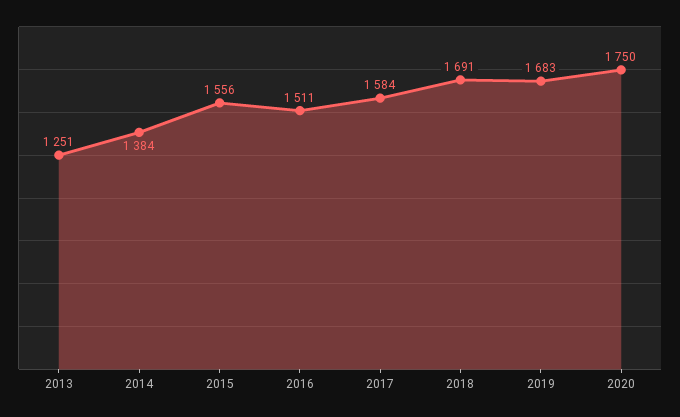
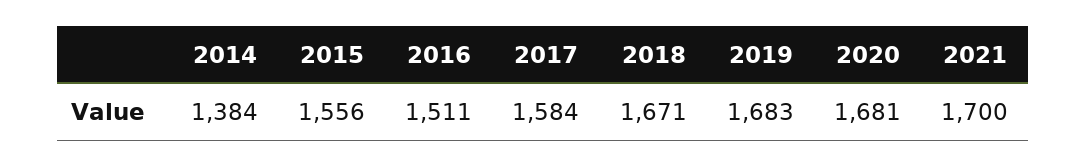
2013: 1251 -> none
2018: 1691 -> 1671
2020: 1750 -> 1681
2021: none -> 1700

